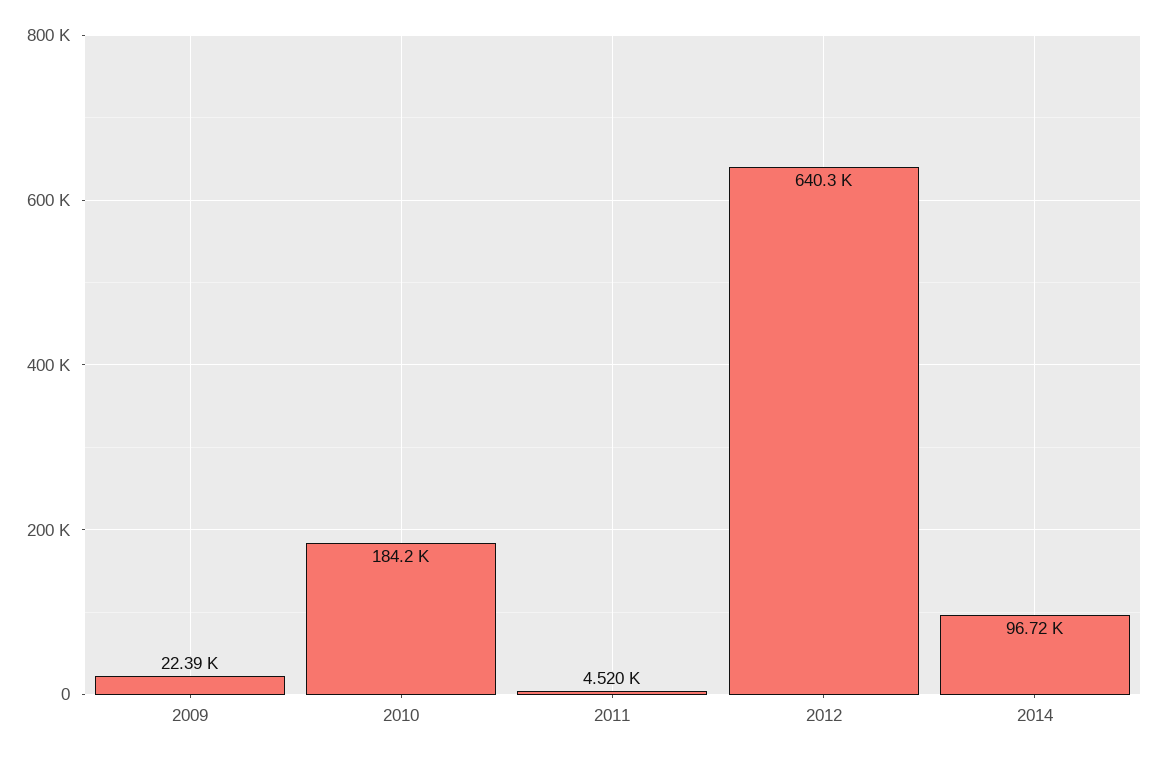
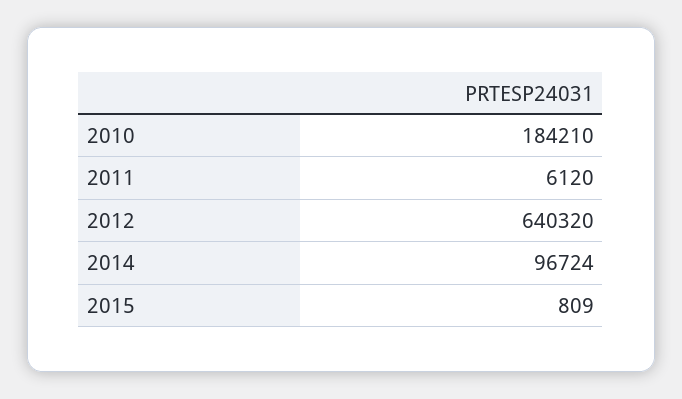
2009: 22390 -> none
2011: 4520 -> 6120
2015: none -> 809

